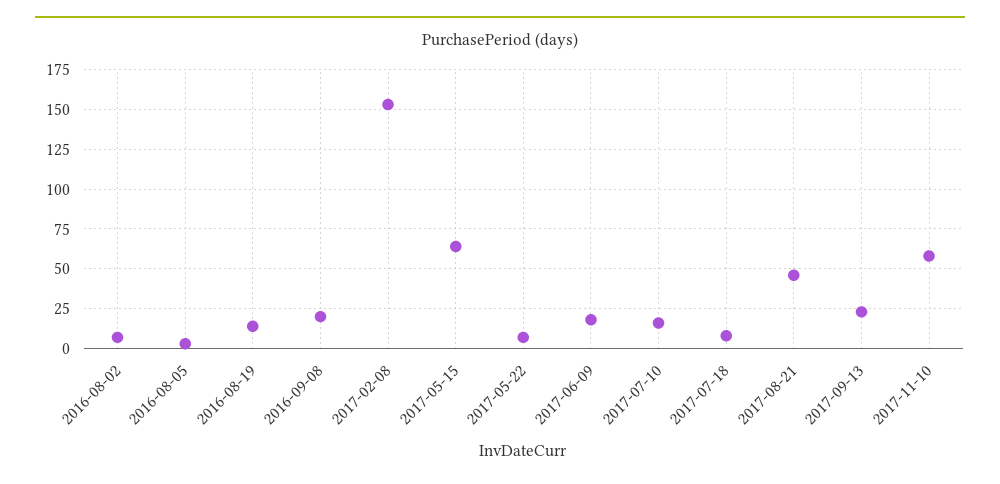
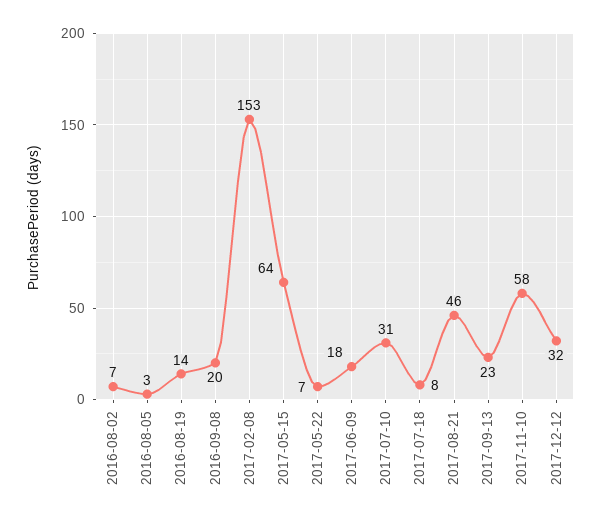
2017-07-10: 15 -> 31
2017-12-12: none -> 32

